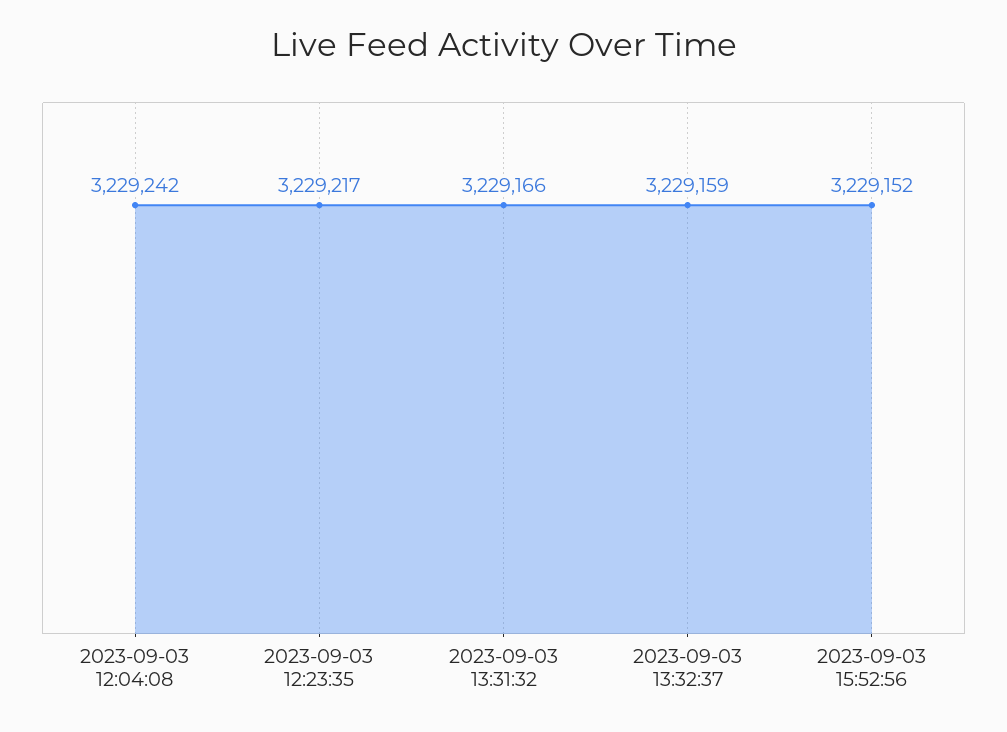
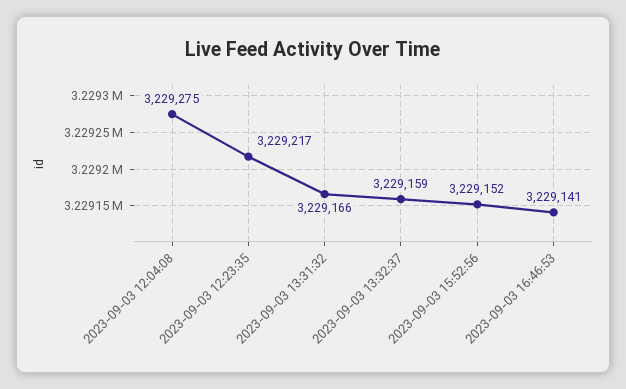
2023-09-03 12:04:08: 3229242 -> 3229275
2023-09-03 16:46:53: none -> 3229141

